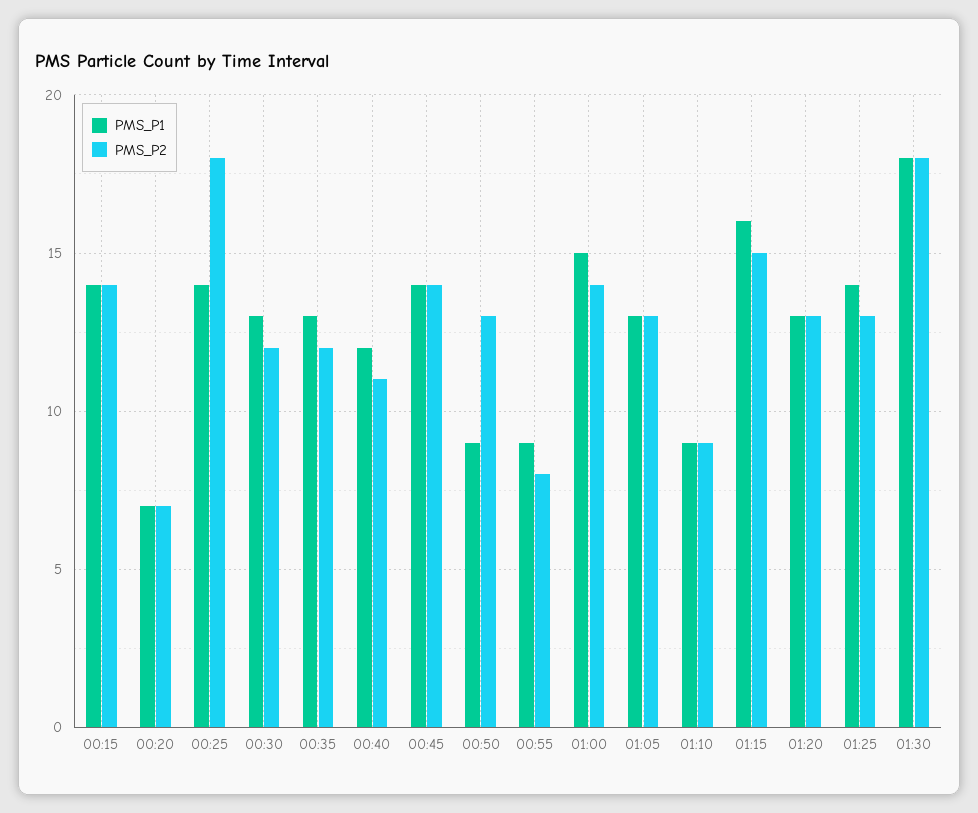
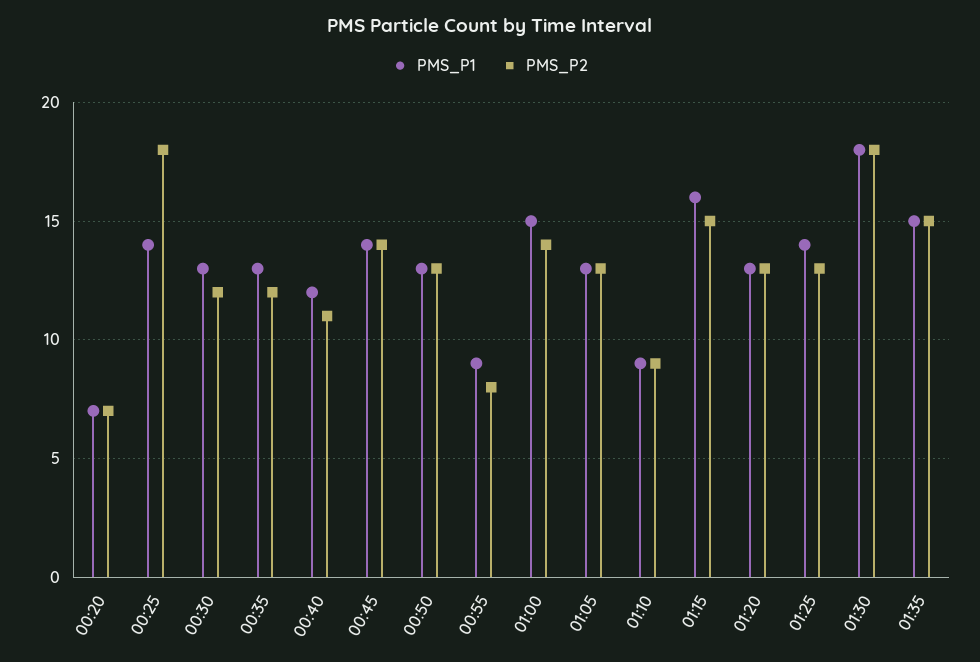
PMS_P1, 00:15: 14 -> none
PMS_P2, 00:15: 14 -> none
PMS_P1, 00:50: 9 -> 13
PMS_P1, 01:35: none -> 15
PMS_P2, 01:35: none -> 15

